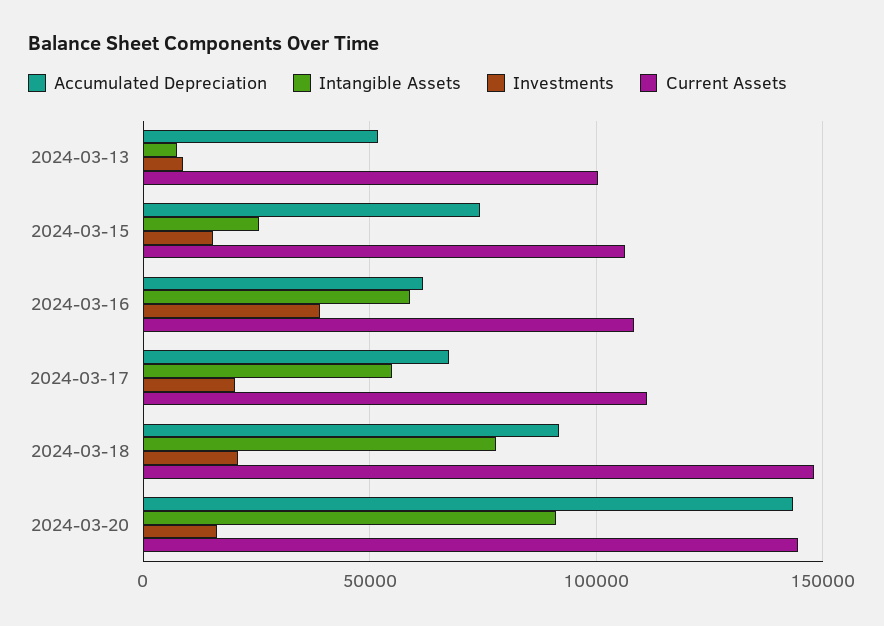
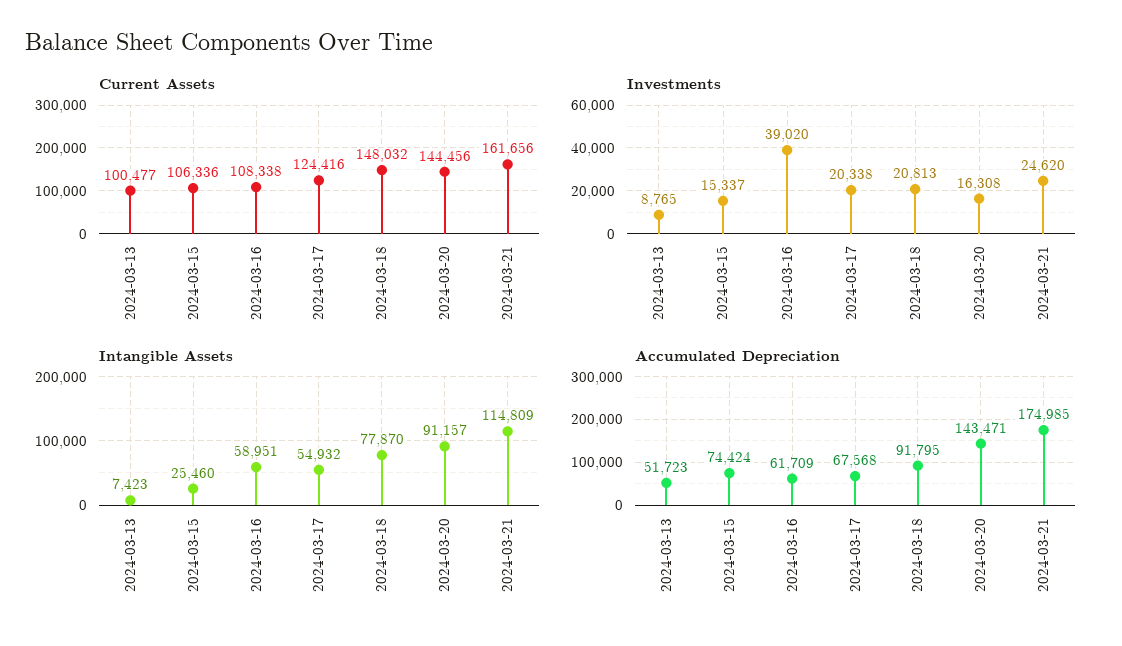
Current Assets, 2024-03-17: 110000 -> 124416
Current Assets, 2024-03-21: none -> 161656
Investments, 2024-03-21: none -> 24620
Intangible Assets, 2024-03-21: none -> 114809
Accumulated Depreciation, 2024-03-21: none -> 174985

